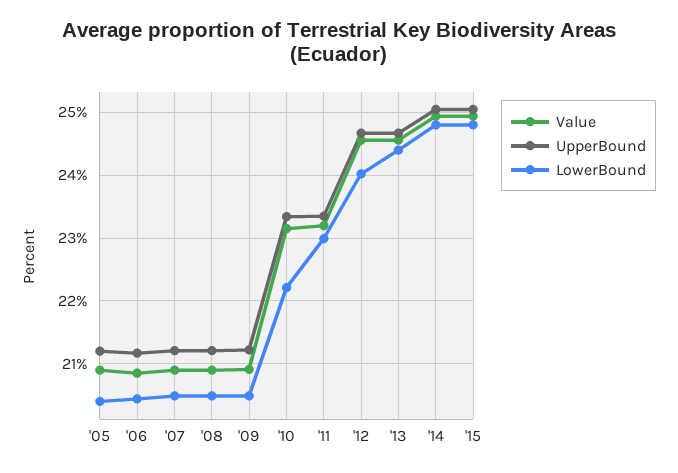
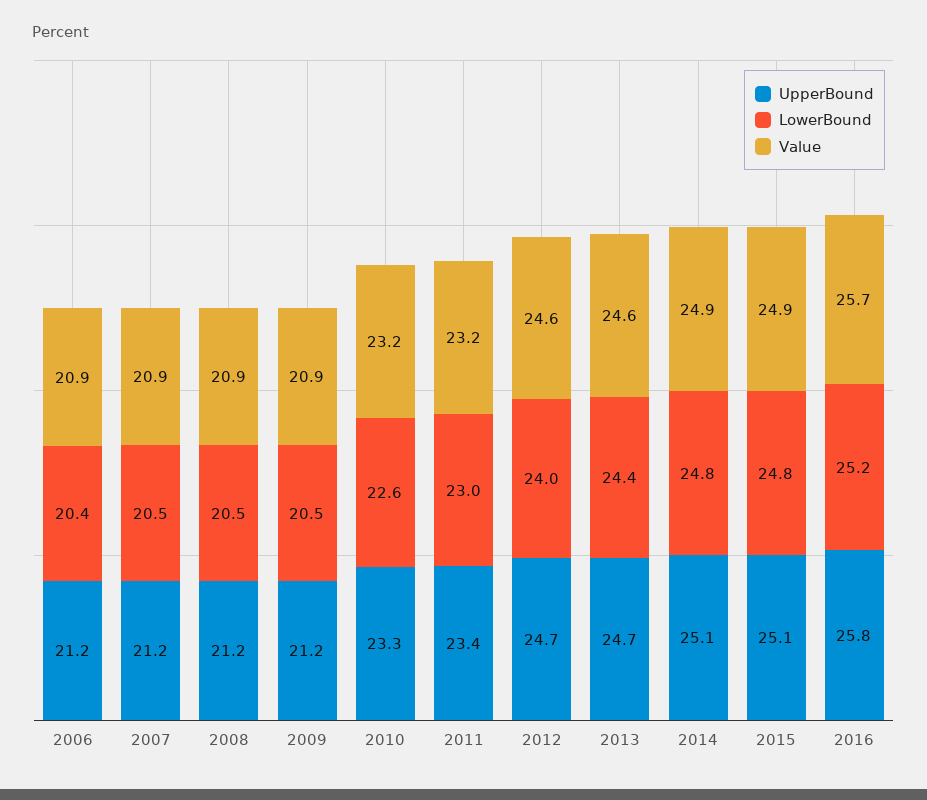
Value, '05: 20.9 -> none
UpperBound, '05: 21.2 -> none
LowerBound, '05: 20.4 -> none
LowerBound, '10: 22.2 -> 22.6
UpperBound, 2016: none -> 25.8
LowerBound, 2016: none -> 25.2
Value, 2016: none -> 25.7

